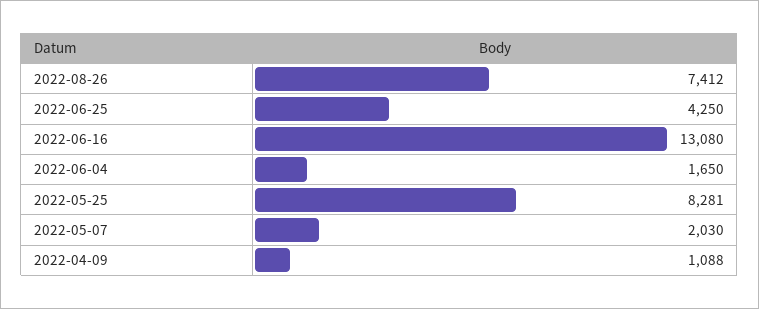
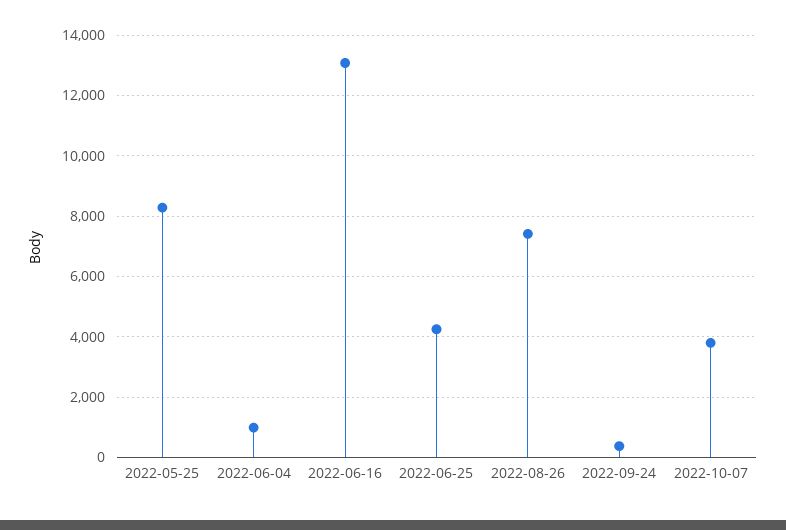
2022-06-04: 1650 -> 1000
2022-05-07: 2030 -> none
2022-04-09: 1088 -> none
2022-09-24: none -> 400
2022-10-07: none -> 3800

